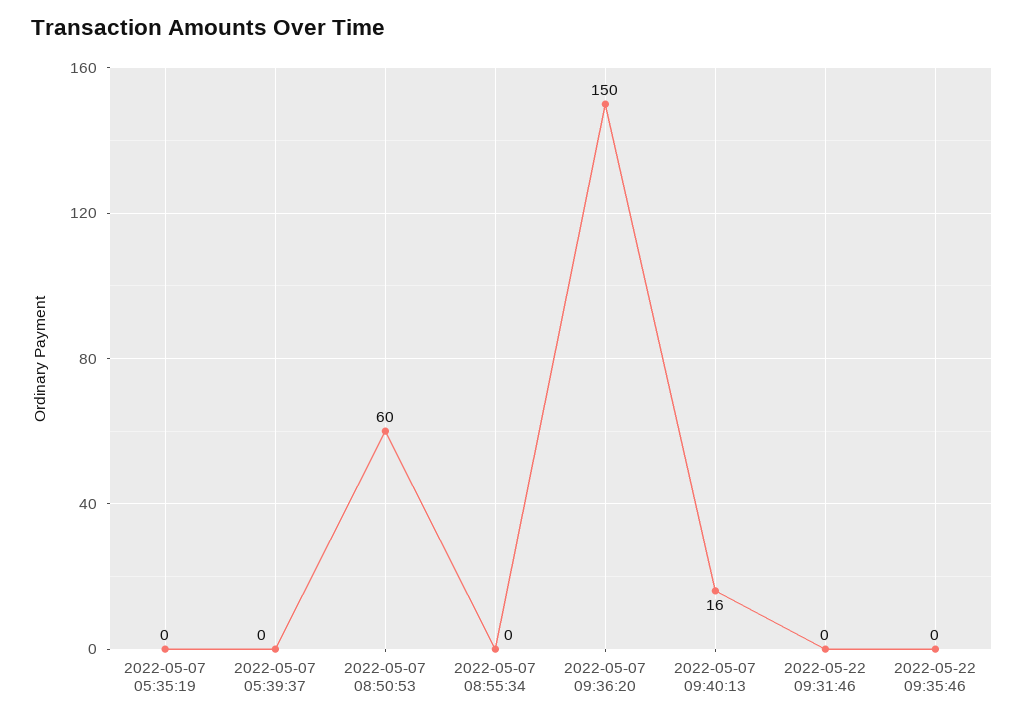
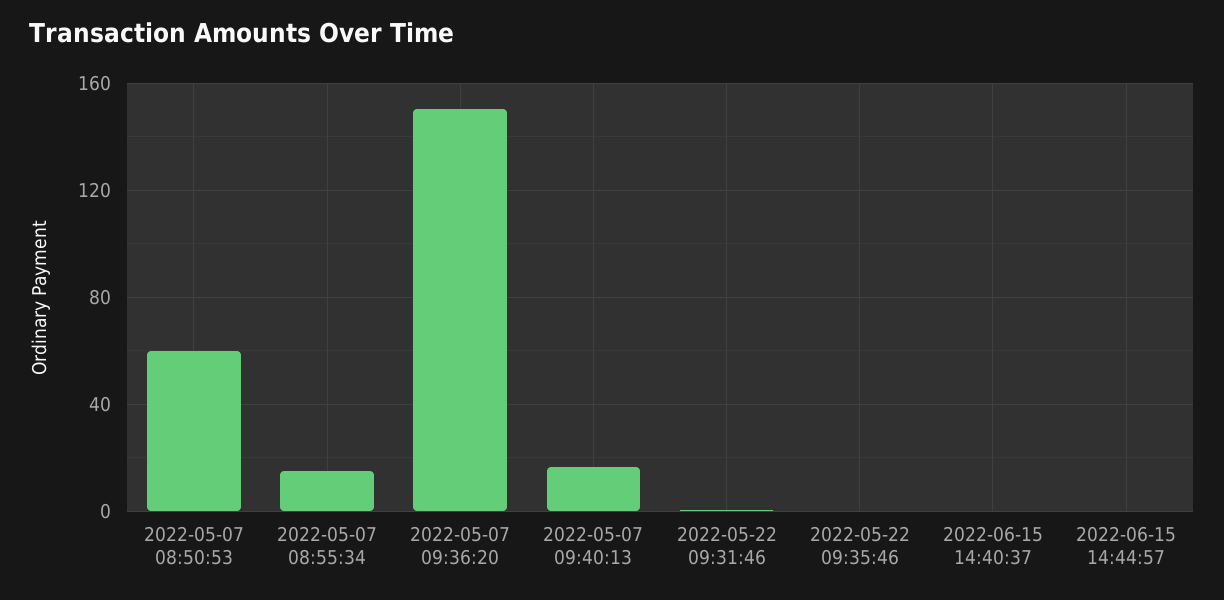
2022-05-07 05:35:19: 0 -> none
2022-05-07 05:39:37: 0 -> none
2022-05-07 08:55:34: 0 -> 15
2022-06-15 14:40:37: none -> 0
2022-06-15 14:44:57: none -> 0

